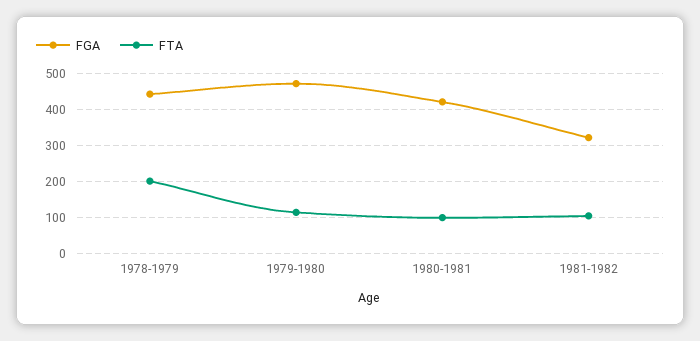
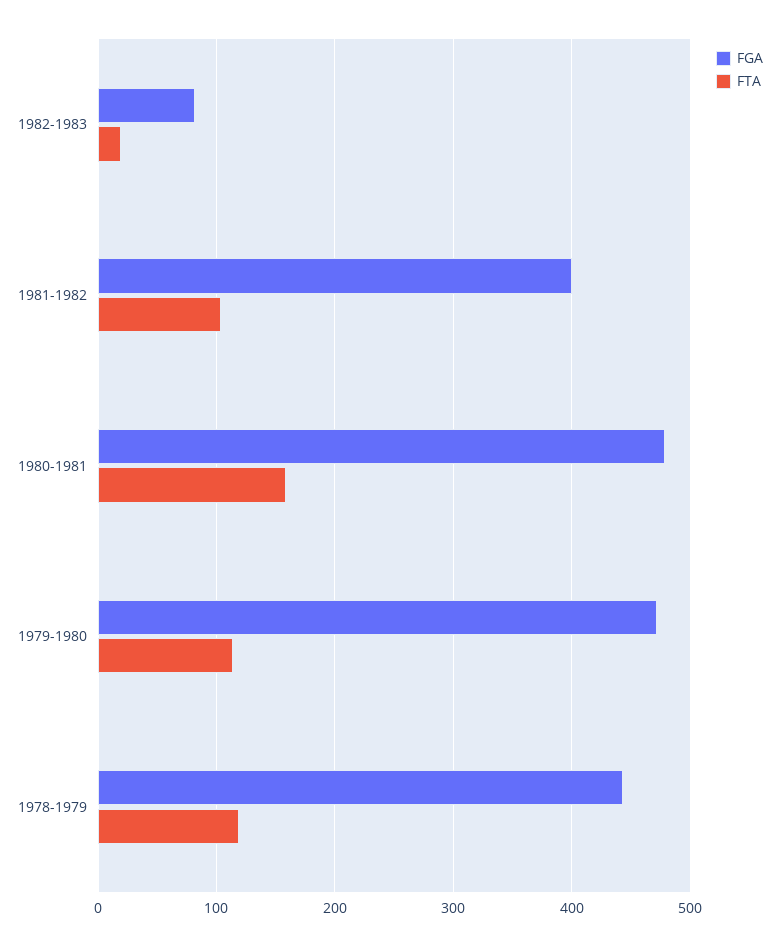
FTA, 1978-1979: 200 -> 120
FGA, 1980-1981: 420 -> 480
FTA, 1980-1981: 100 -> 160
FGA, 1981-1982: 320 -> 400
FGA, 1982-1983: none -> 80
FTA, 1982-1983: none -> 20

